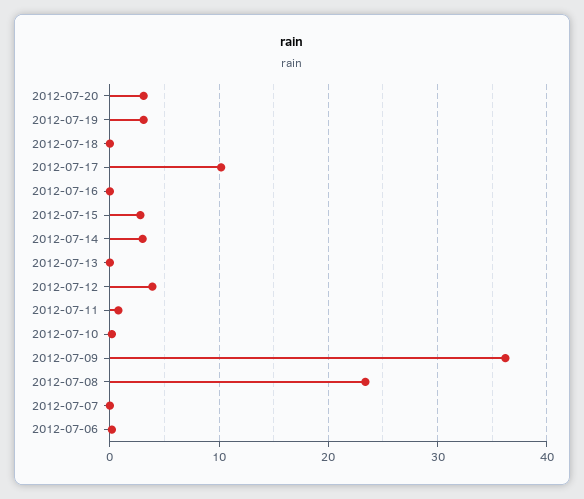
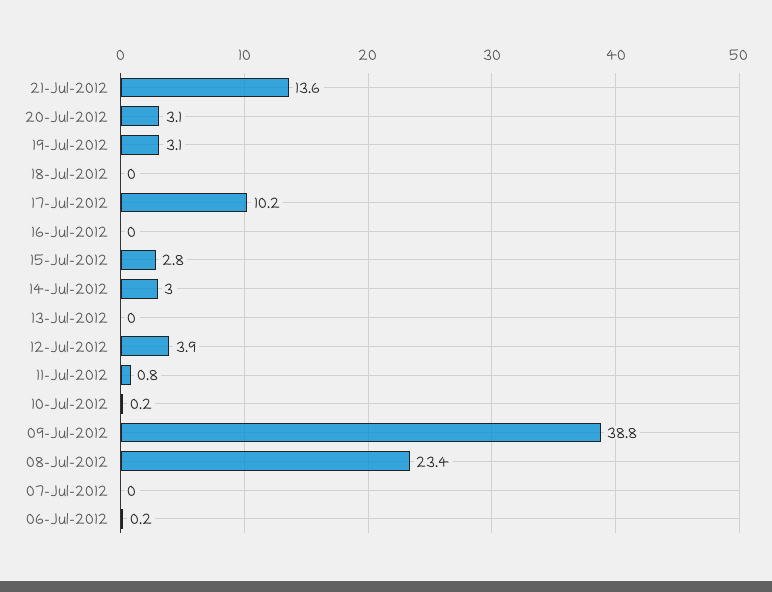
2012-07-09: 36 -> 38.8
21-Jul-2012: none -> 13.6

